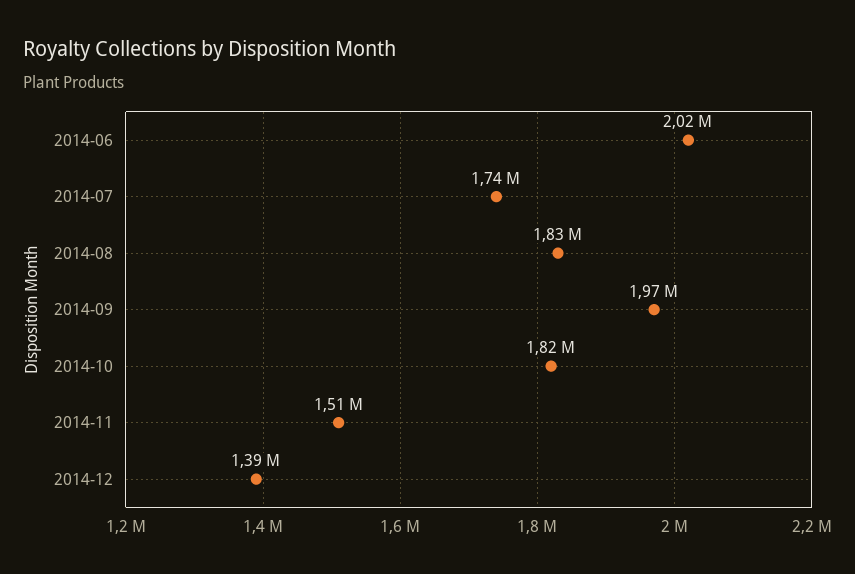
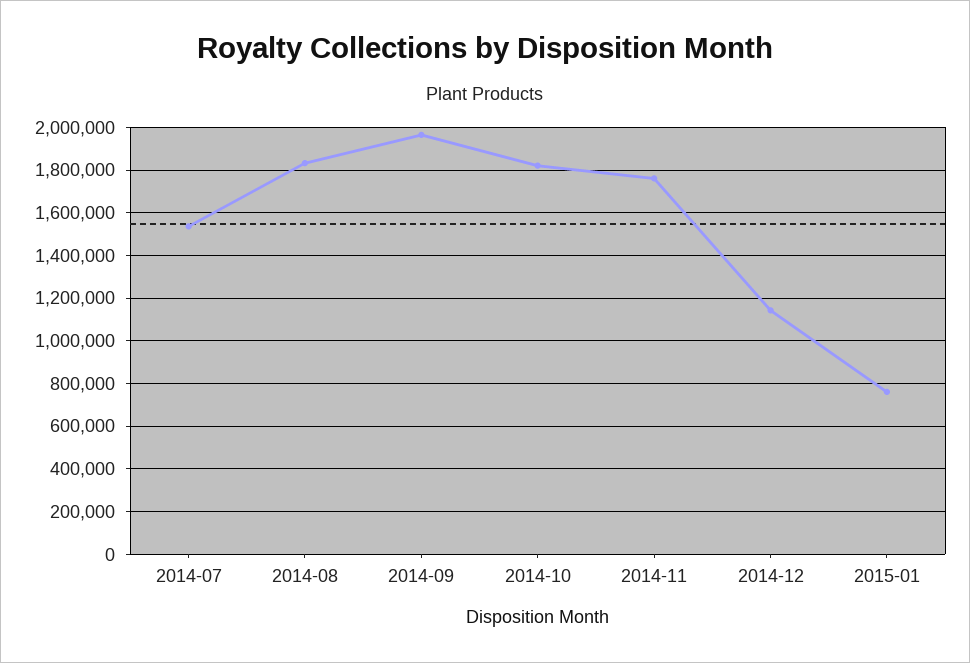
2014-06: 2020000 -> none
2014-07: 1740000 -> 1550000
2014-11: 1510000 -> 1750000
2014-12: 1390000 -> 1150000
2015-01: none -> 750000

